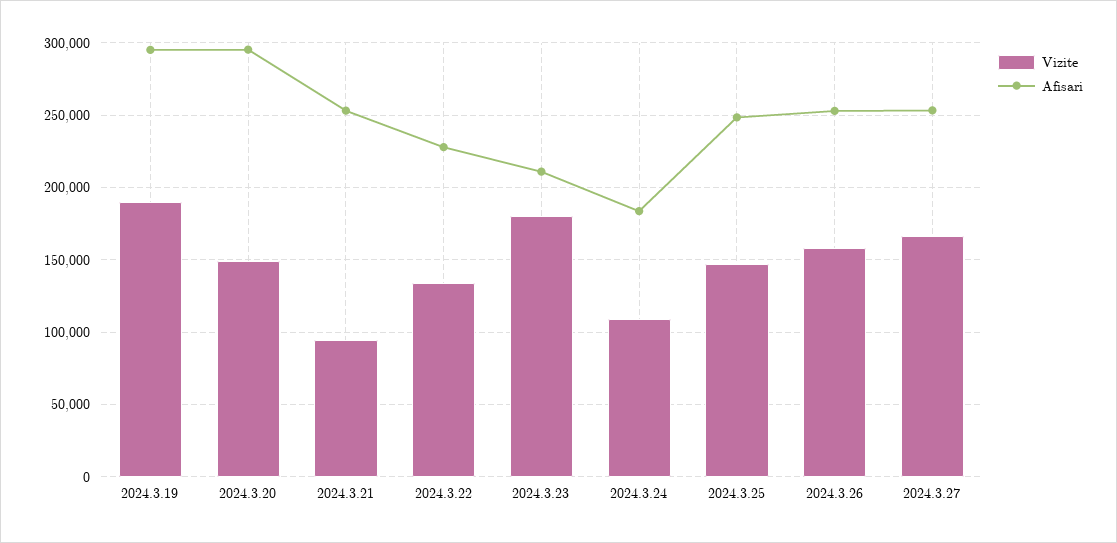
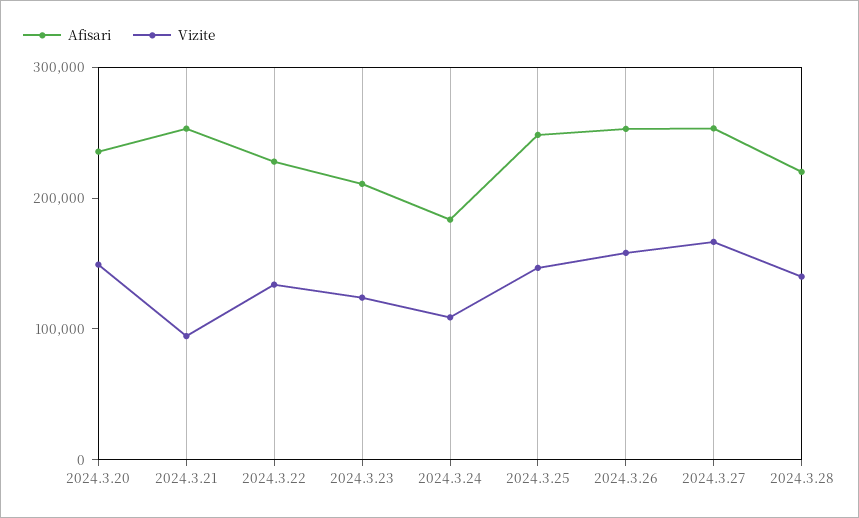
Vizite, 2024.3.19: 190000 -> none
Afisari, 2024.3.19: 295000 -> none
Afisari, 2024.3.20: 295000 -> 240000
Vizite, 2024.3.23: 180000 -> 120000
Afisari, 2024.3.28: none -> 220000
Vizite, 2024.3.28: none -> 140000

